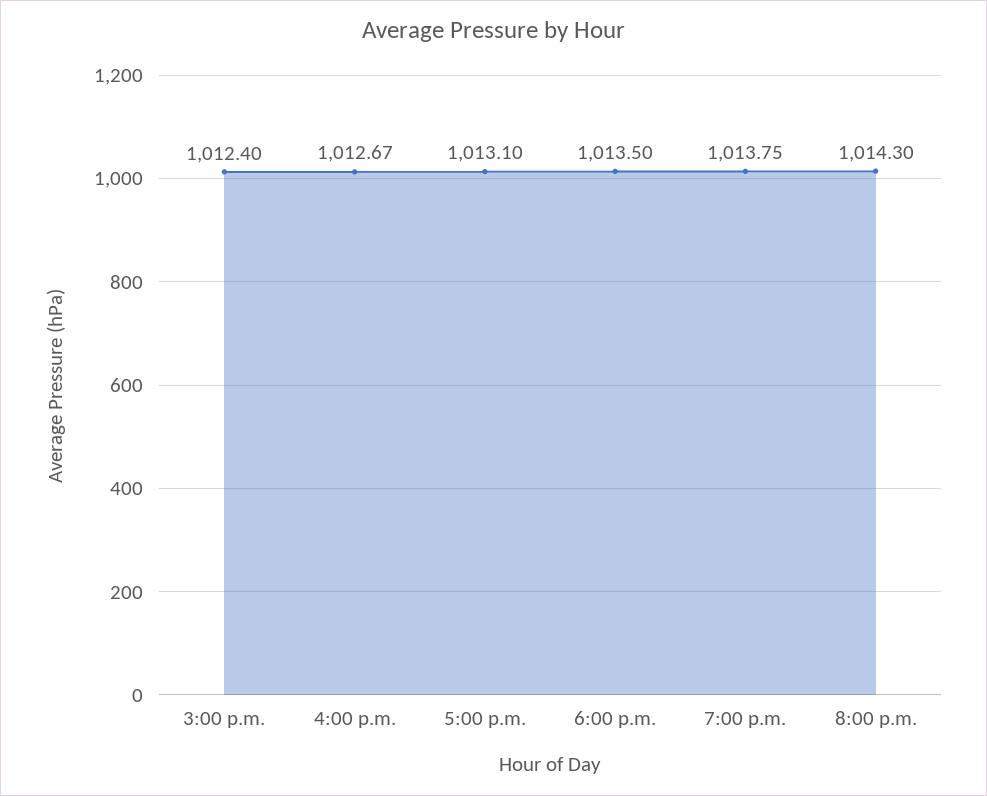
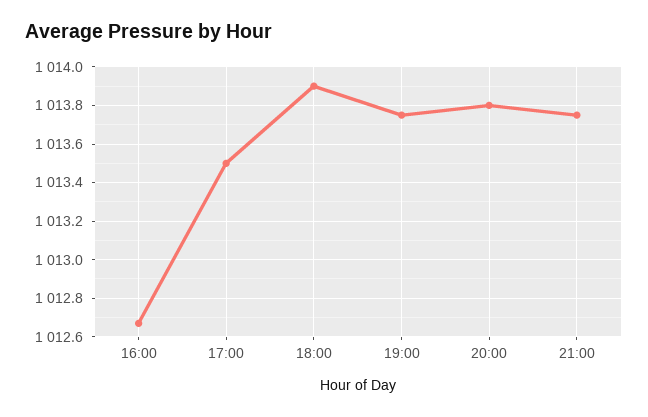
3:00 p.m.: 1012.4 -> none
5:00 p.m.: 1013.1 -> 1013.5
6:00 p.m.: 1013.5 -> 1013.9
8:00 p.m.: 1014.3 -> 1013.8
21:00: none -> 1013.75

